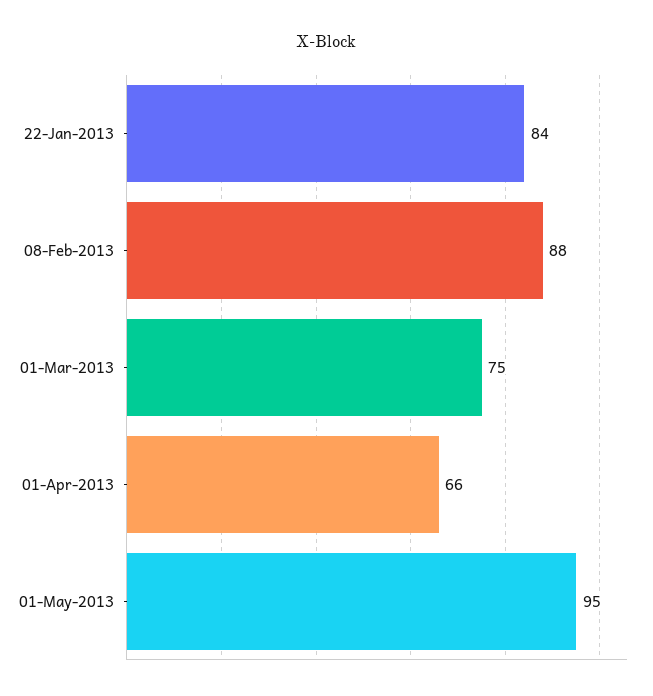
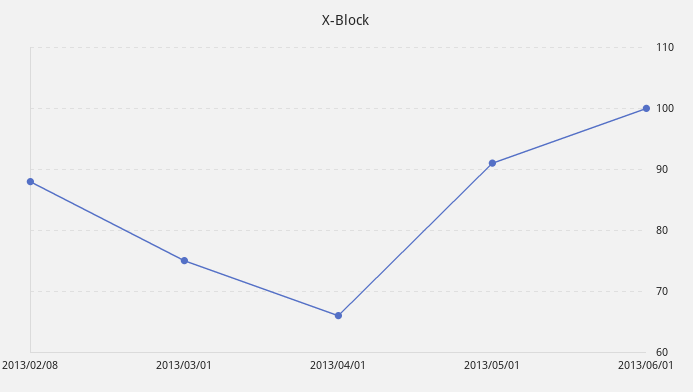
22-Jan-2013: 84 -> none
01-May-2013: 95 -> 91
2013/06/01: none -> 100

